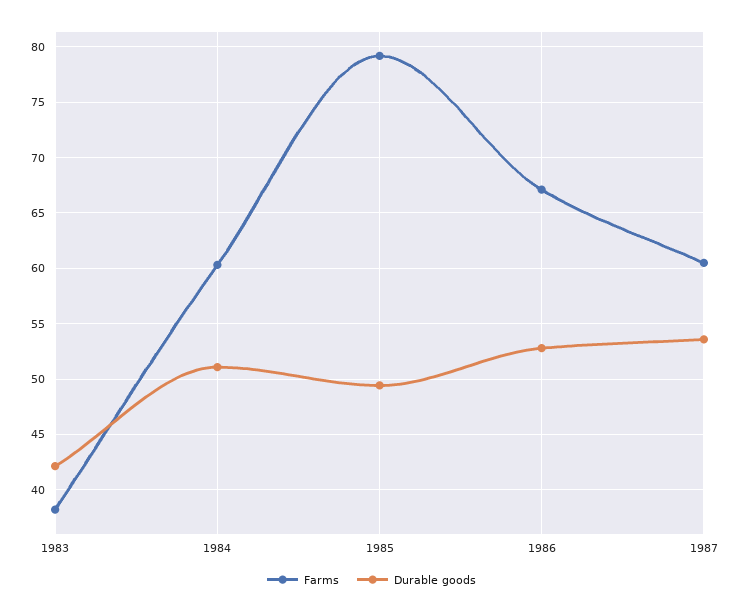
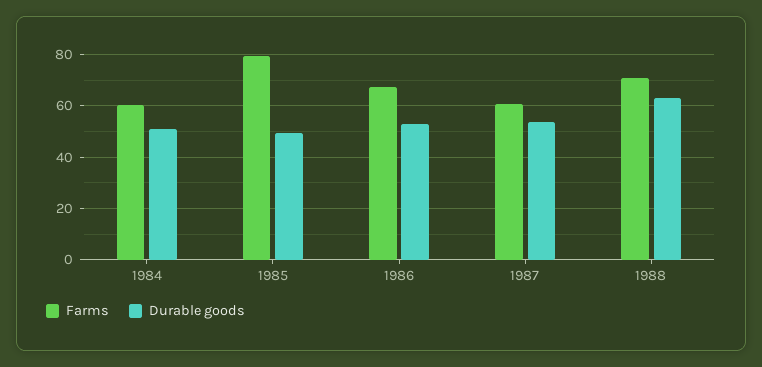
Farms, 1983: 38 -> none
Durable goods, 1983: 42 -> none
Farms, 1988: none -> 70
Durable goods, 1988: none -> 62.5

